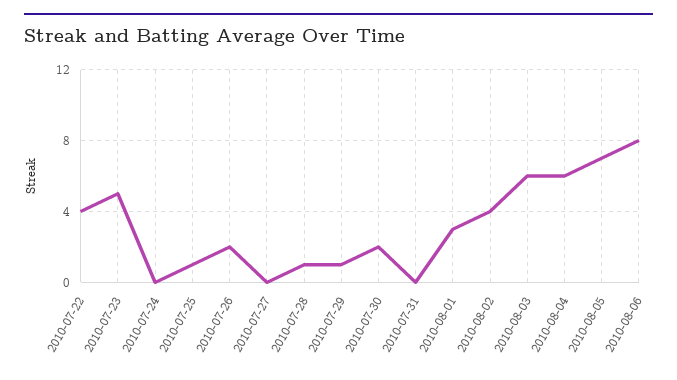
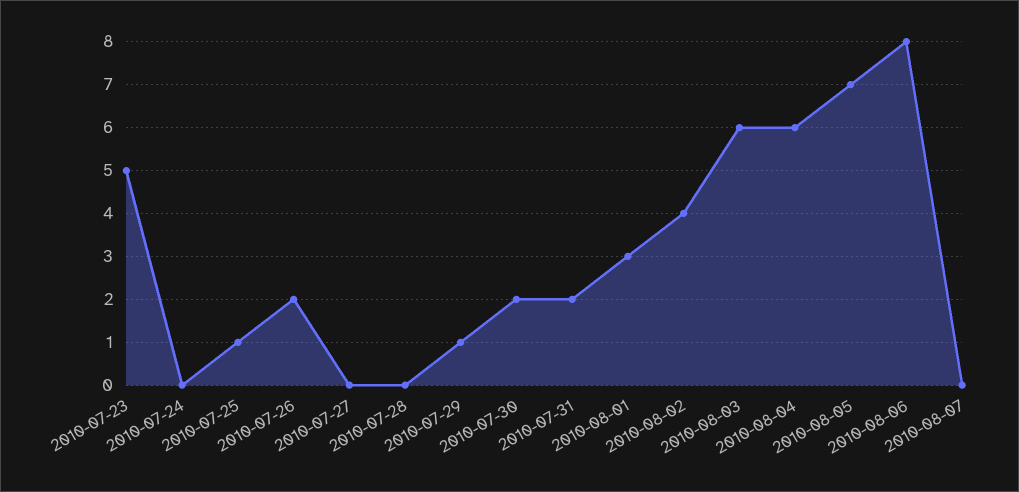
2010-07-22: 4 -> none
2010-07-28: 1 -> 0
2010-07-31: 0 -> 2
2010-08-07: none -> 0

